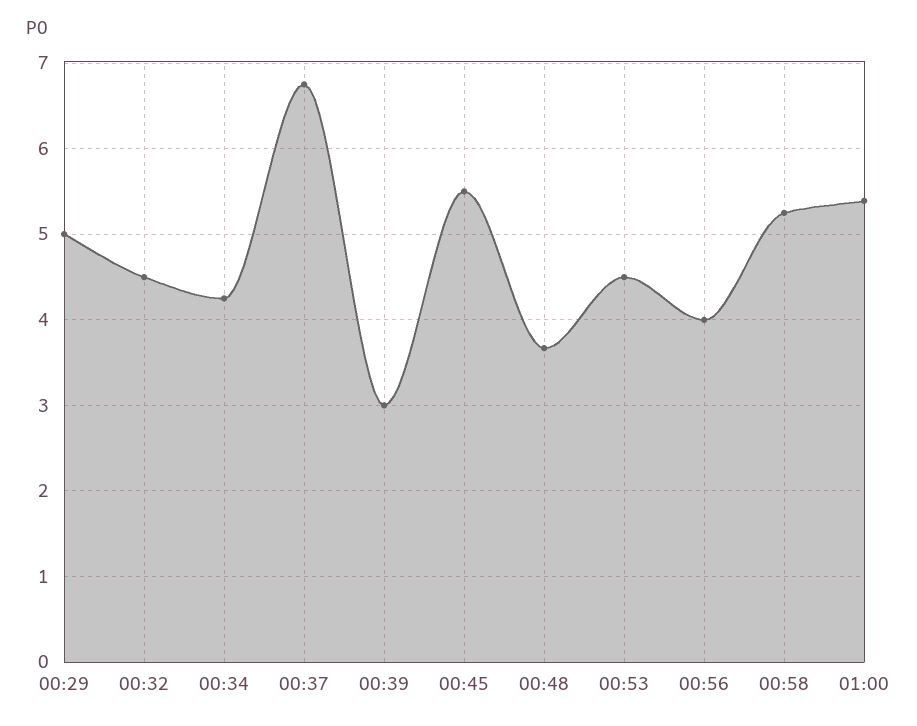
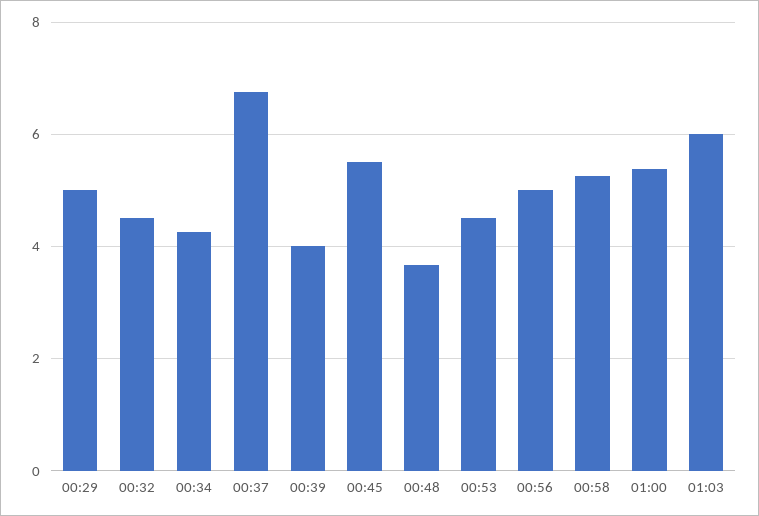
00:39: 3 -> 4
00:56: 4 -> 5
01:03: none -> 6

